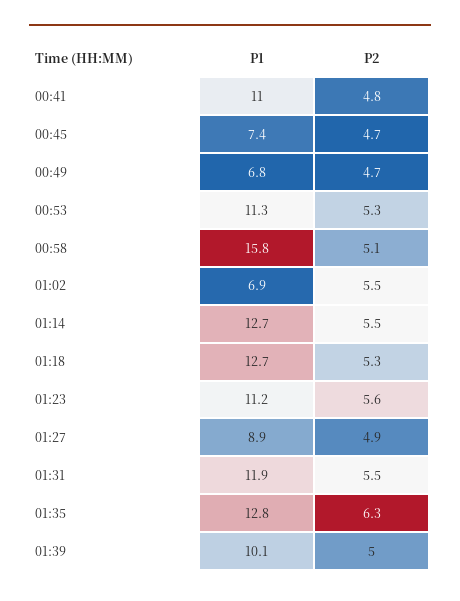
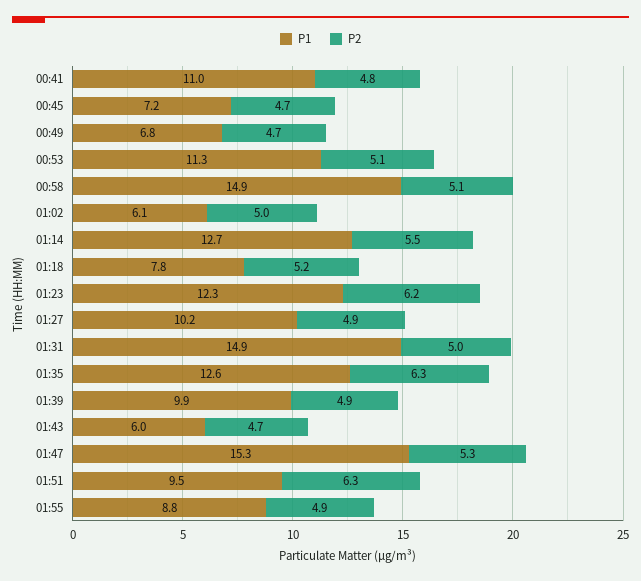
P1, 00:45: 7.4 -> 7.2
P2, 00:53: 5.3 -> 5.1
P1, 00:58: 15.8 -> 14.9
P1, 01:02: 6.9 -> 6.1
P2, 01:02: 5.5 -> 5
P1, 01:18: 12.7 -> 7.8
P2, 01:18: 5.3 -> 5.2
P1, 01:23: 11.2 -> 12.3
P2, 01:23: 5.6 -> 6.2
P1, 01:27: 8.9 -> 10.2
P1, 01:31: 11.9 -> 14.9
P2, 01:31: 5.5 -> 5
P1, 01:35: 12.8 -> 12.6
P1, 01:39: 10.1 -> 9.9
P2, 01:39: 5 -> 4.9
P1, 01:43: none -> 6
P2, 01:43: none -> 4.7
P1, 01:47: none -> 15.3
P2, 01:47: none -> 5.3
P1, 01:51: none -> 9.5
P2, 01:51: none -> 6.3
P1, 01:55: none -> 8.8
P2, 01:55: none -> 4.9

